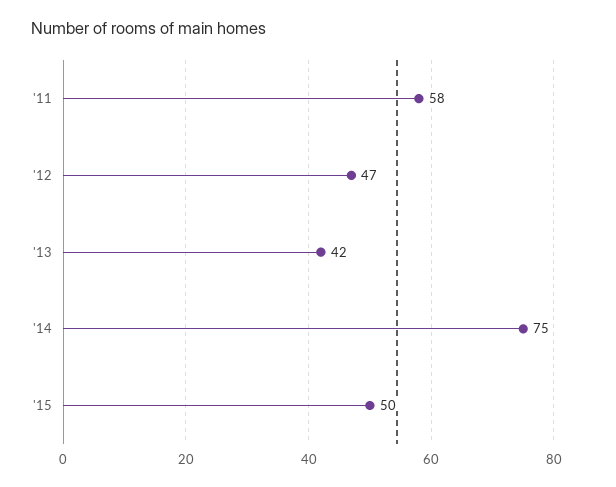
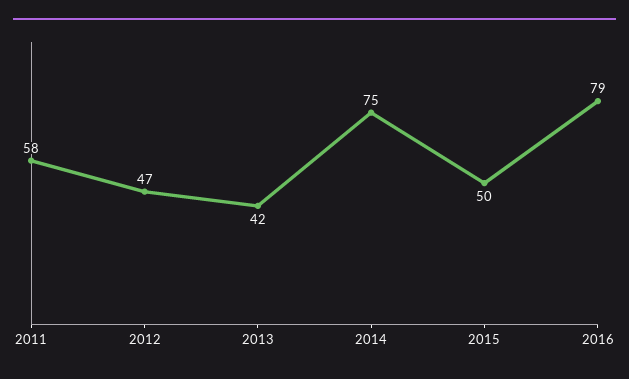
2016: none -> 79

